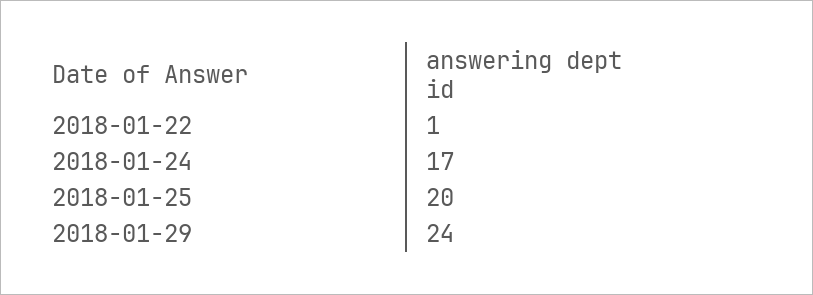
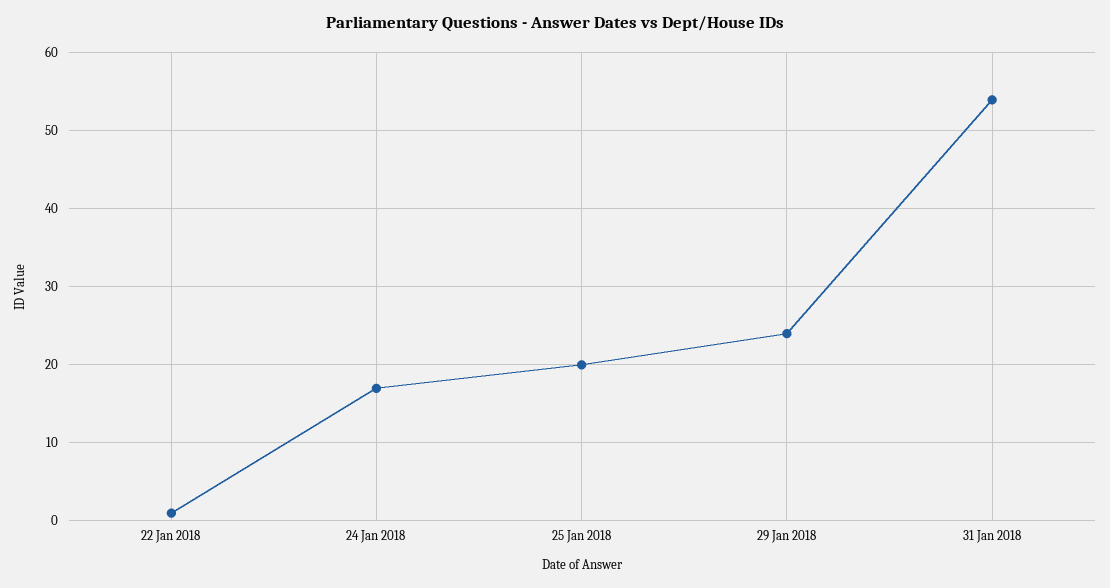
31 Jan 2018: none -> 54

